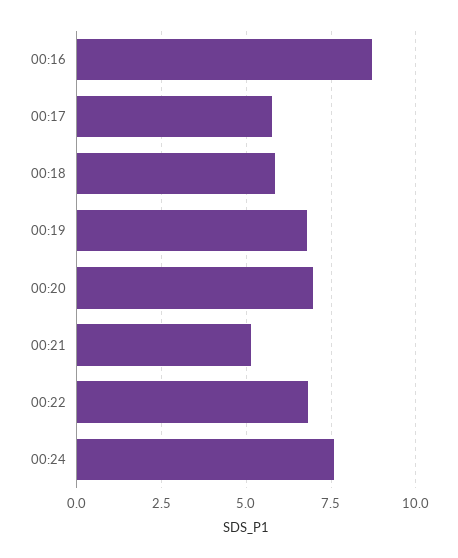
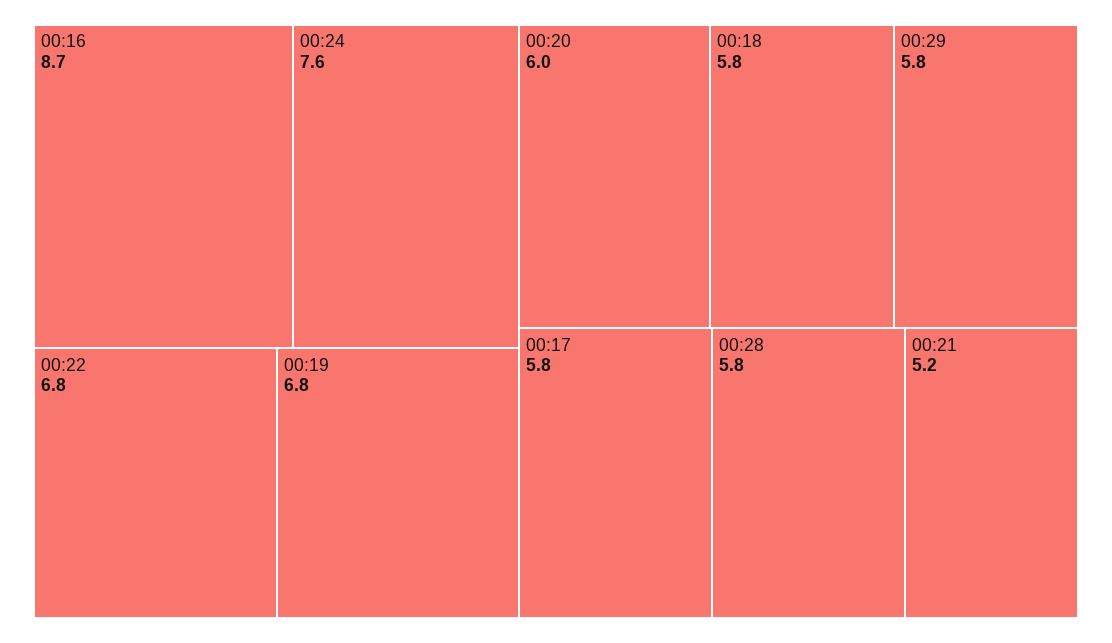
00:20: 7 -> 6
00:29: none -> 5.8
00:28: none -> 5.8

